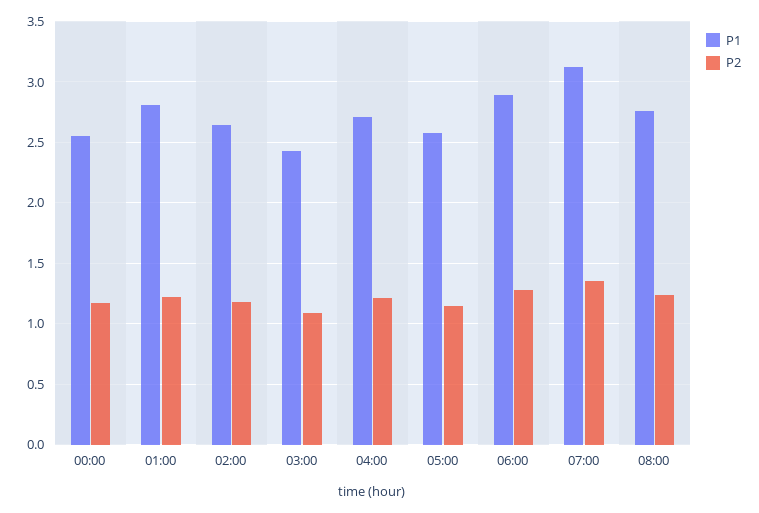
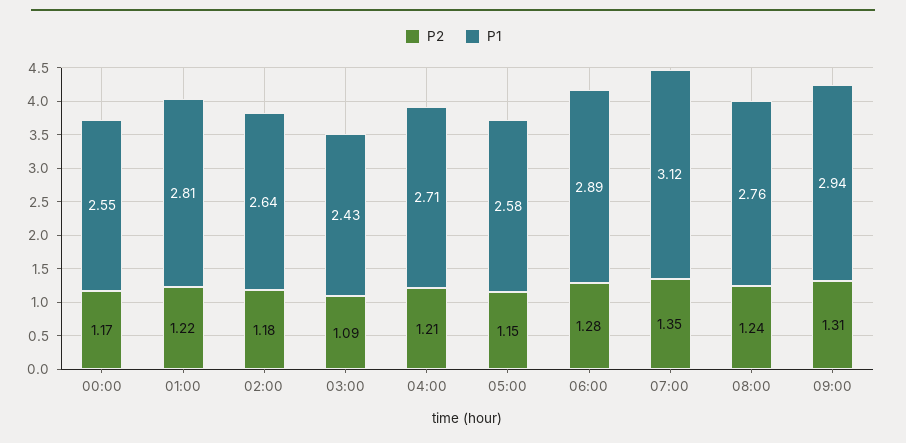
P2, 09:00: none -> 1.31
P1, 09:00: none -> 2.94

